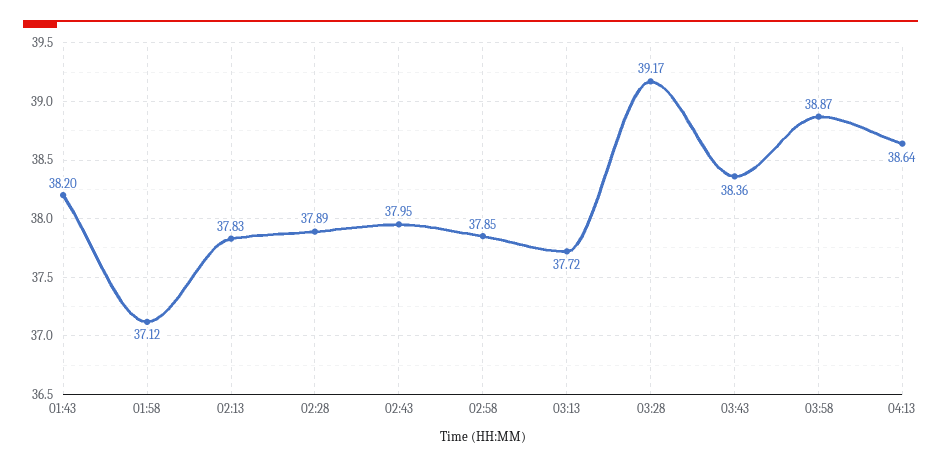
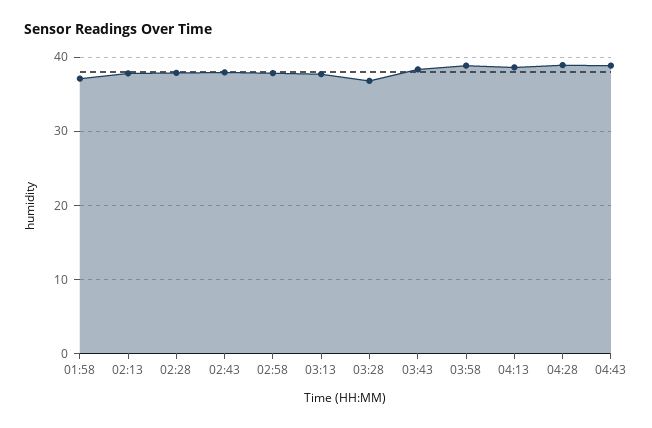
01:43: 38.2 -> none
03:28: 39.17 -> 37
04:28: none -> 39
04:43: none -> 39

